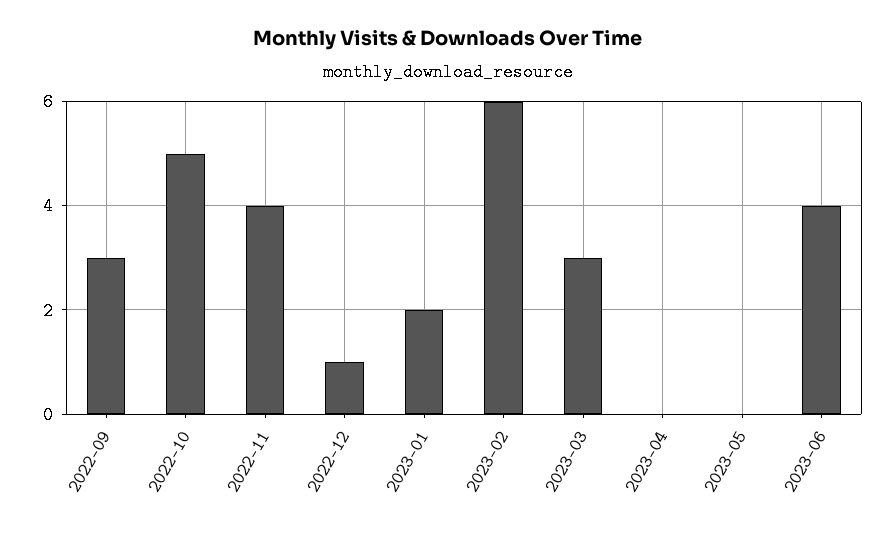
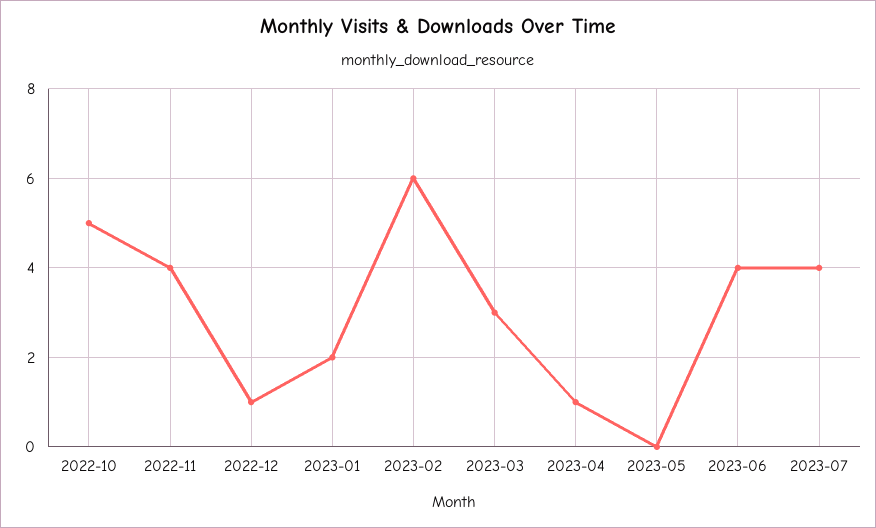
2022-09: 3 -> none
2023-04: 0 -> 1
2023-07: none -> 4

